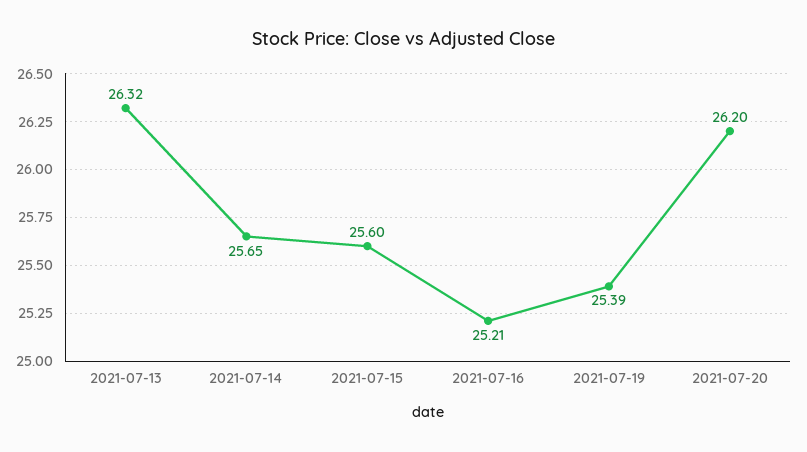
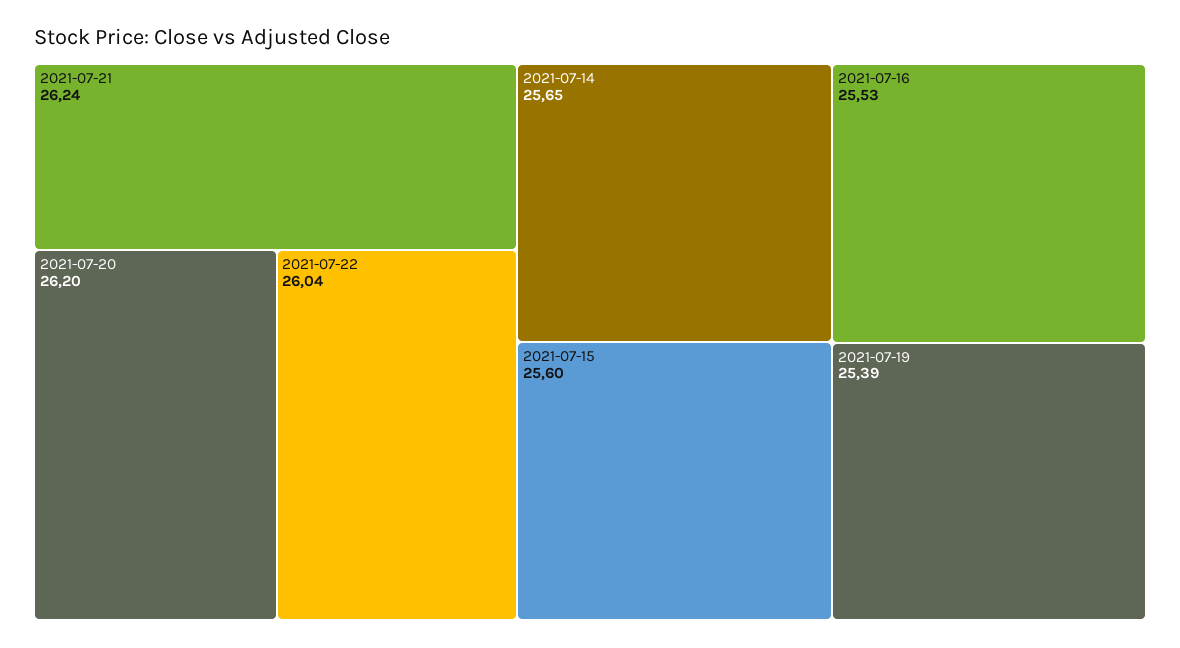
2021-07-13: 26.32 -> none
2021-07-16: 25.21 -> 25.53
2021-07-21: none -> 26.24
2021-07-22: none -> 26.04

